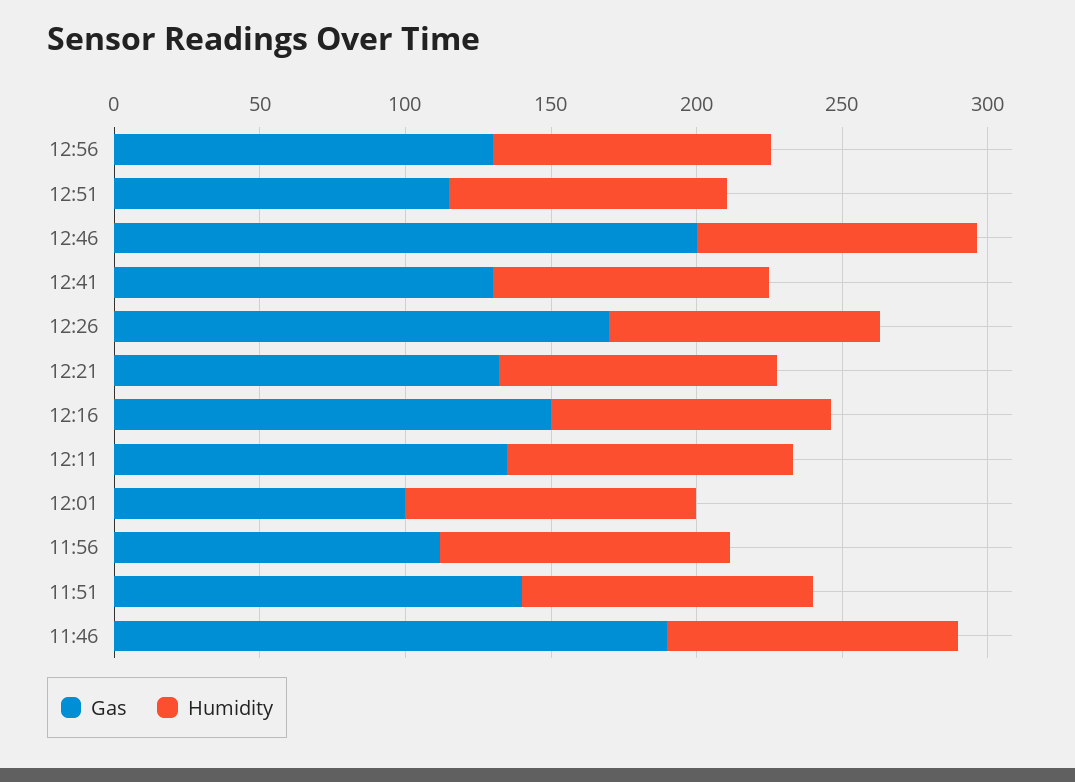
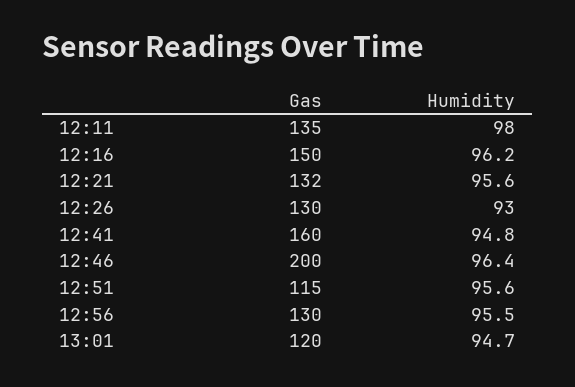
Gas, 12:41: 130 -> 160
Gas, 12:26: 170 -> 130
Gas, 12:01: 100 -> none
Humidity, 12:01: 100 -> none
Gas, 11:56: 110 -> none
Humidity, 11:56: 100 -> none
Gas, 11:51: 140 -> none
Humidity, 11:51: 100 -> none
Gas, 11:46: 190 -> none
Humidity, 11:46: 100 -> none
Gas, 13:01: none -> 120
Humidity, 13:01: none -> 94.7

